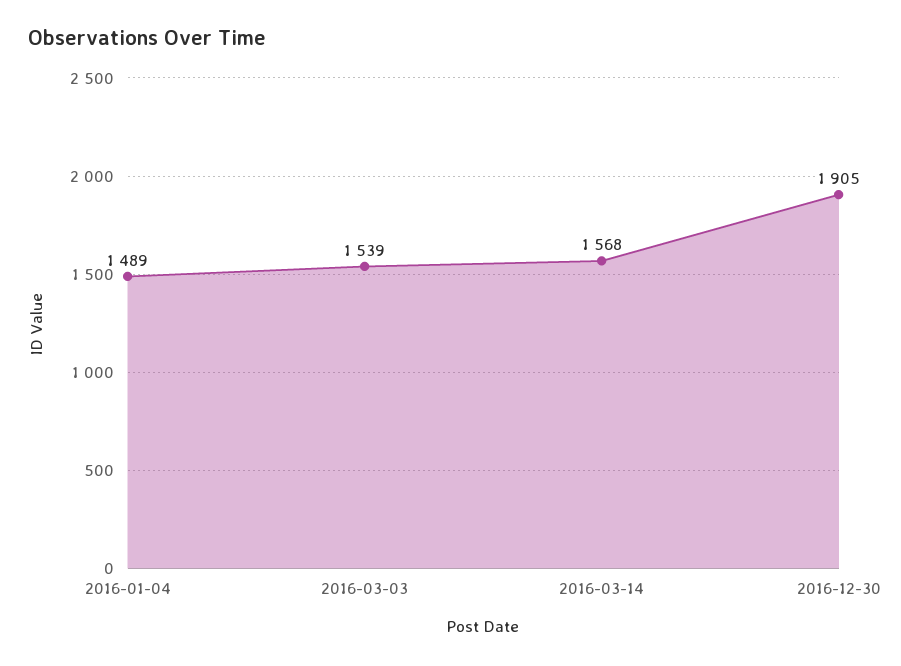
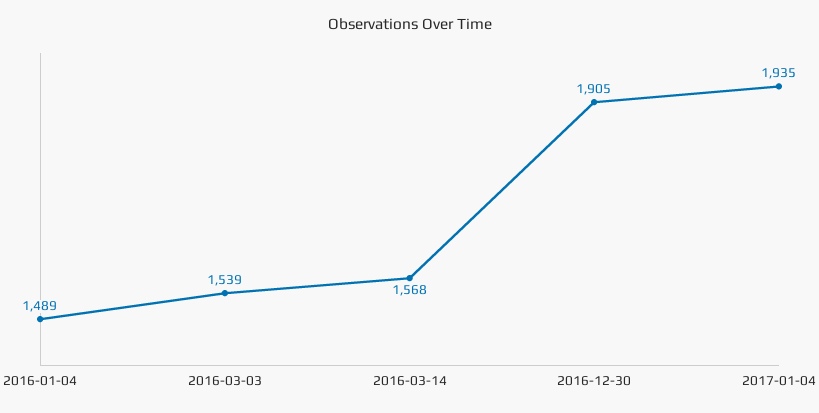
2017-01-04: none -> 1935

